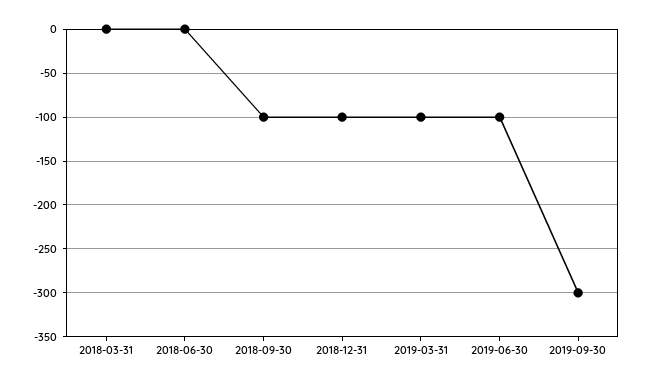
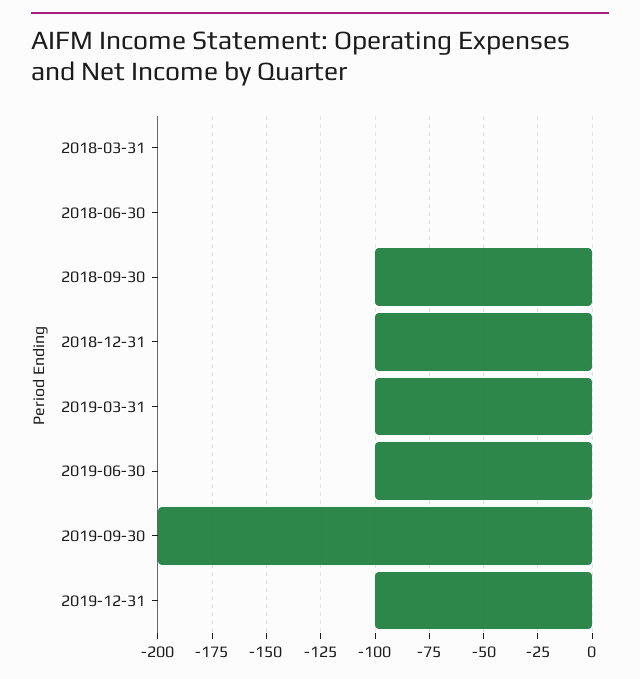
2019-09-30: -300 -> -200
2019-12-31: none -> -100

